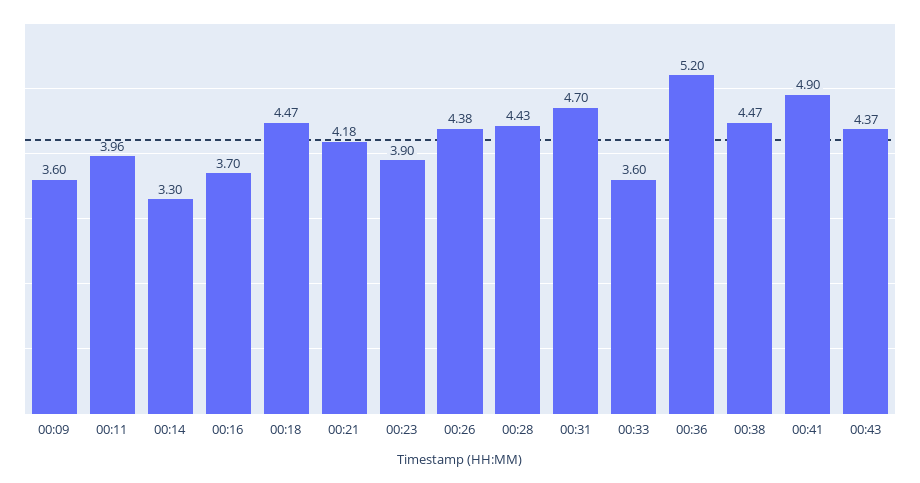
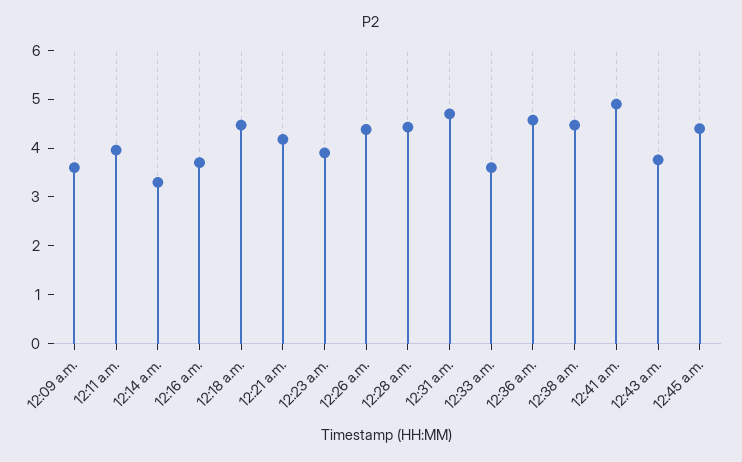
00:36: 5.2 -> 4.6
00:43: 4.37 -> 3.8
12:45 a.m.: none -> 4.4

